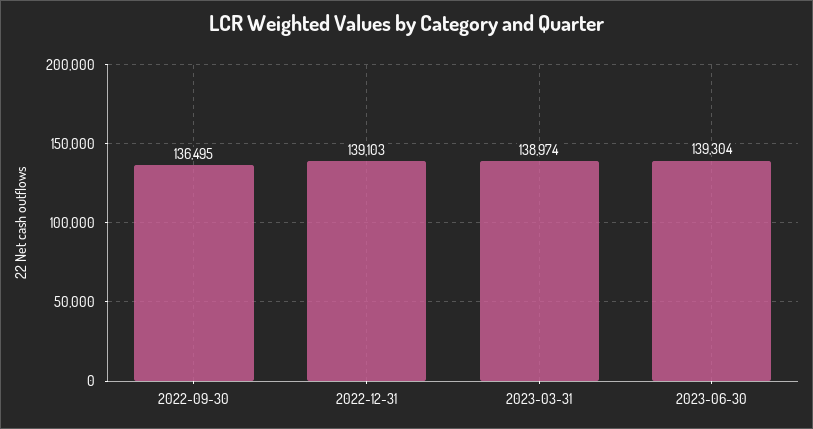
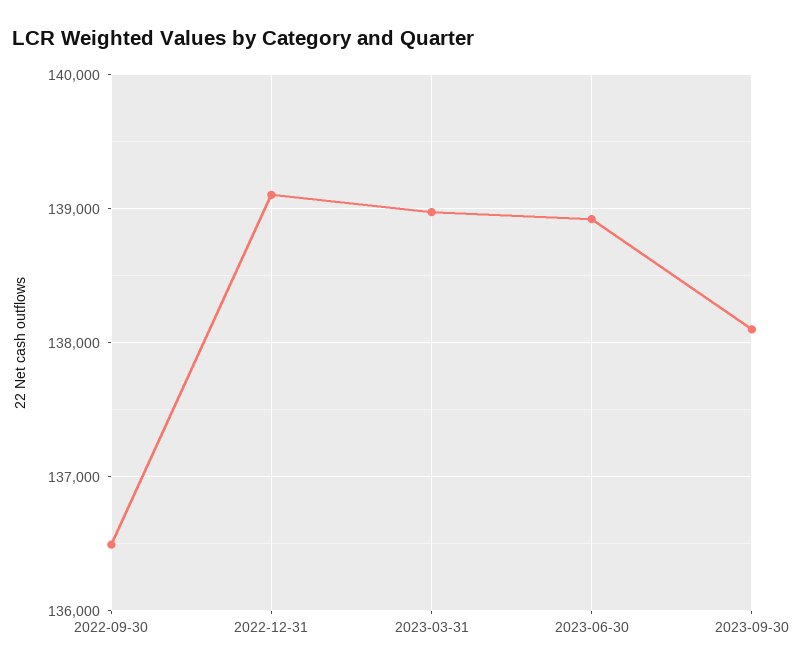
2023-06-30: 139304 -> 138900
2023-09-30: none -> 138100

